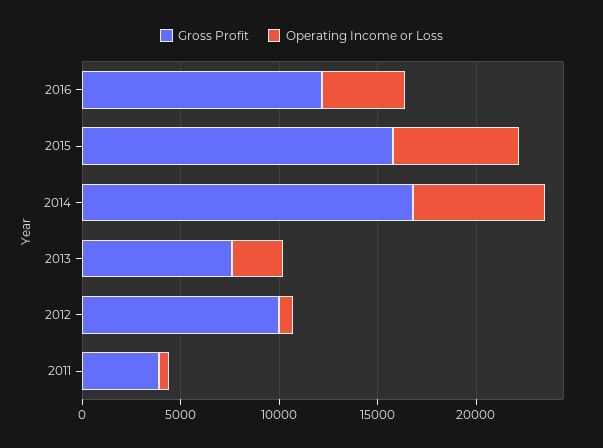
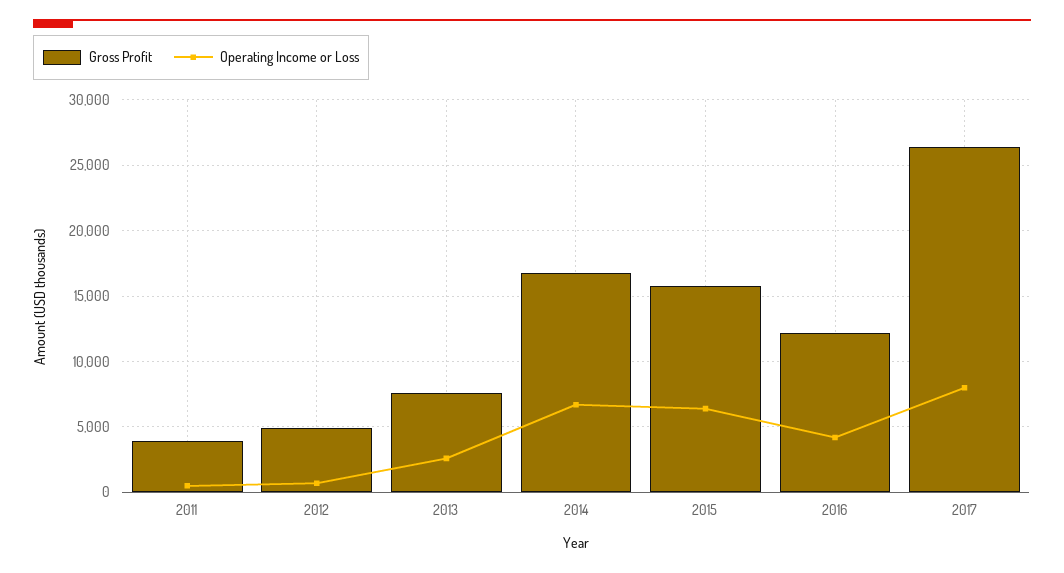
Gross Profit, 2012: 10000 -> 5000
Gross Profit, 2017: none -> 26500
Operating Income or Loss, 2017: none -> 8000

